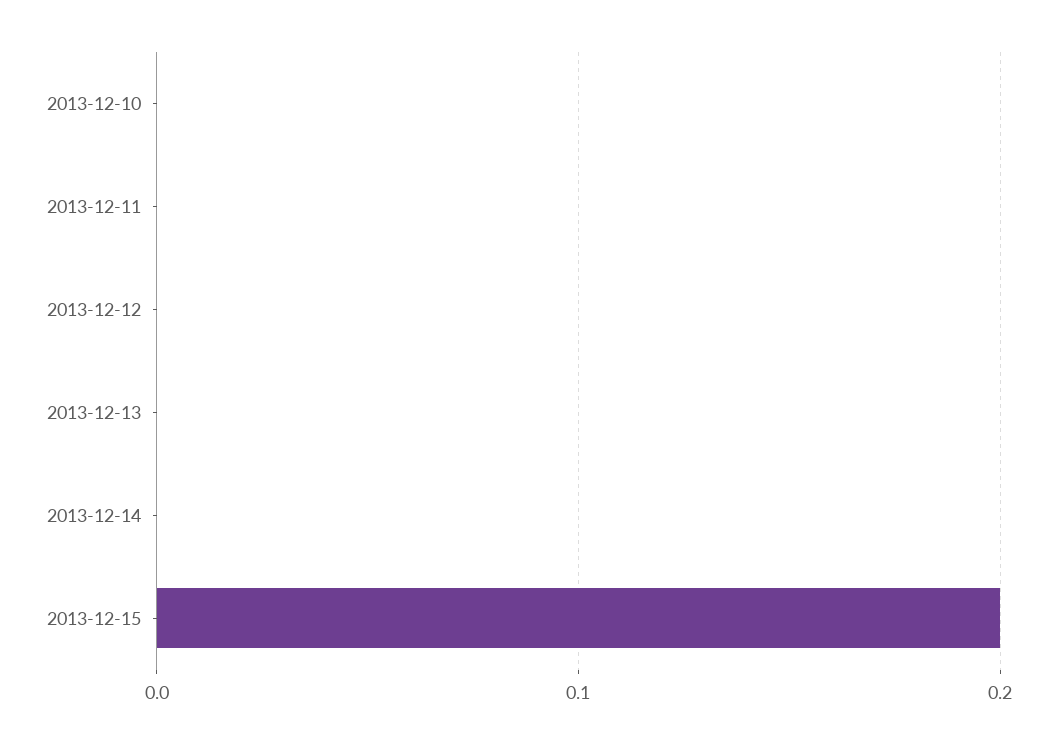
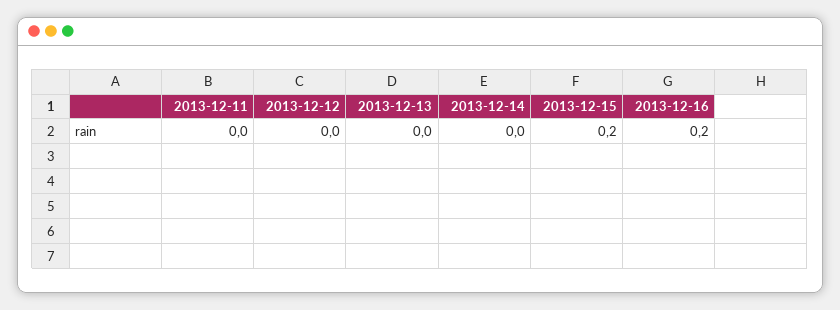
2013-12-10: 0 -> none
2013-12-16: none -> 0.2

